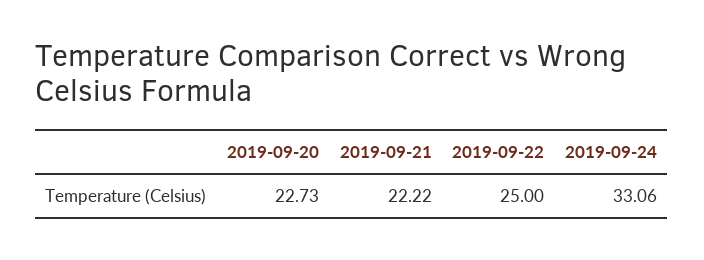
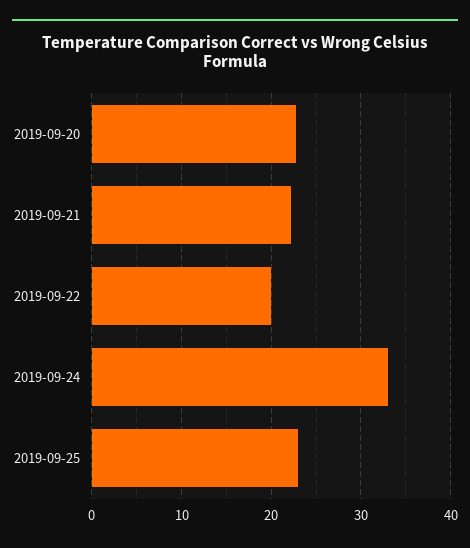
2019-09-22: 25 -> 20
2019-09-25: none -> 23

